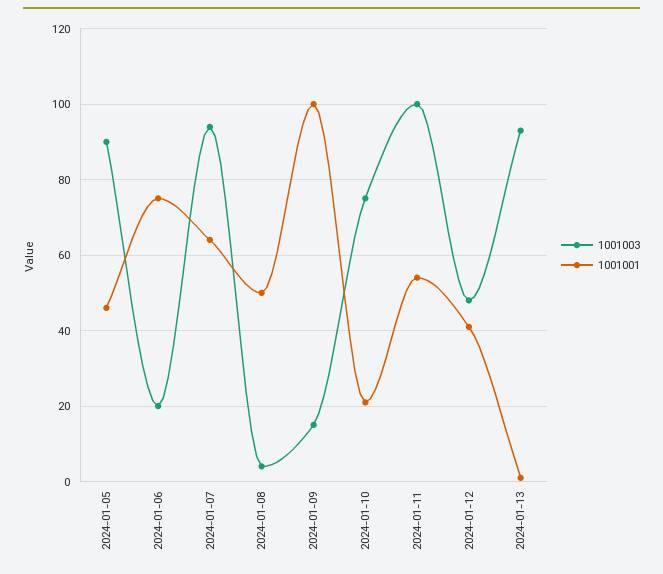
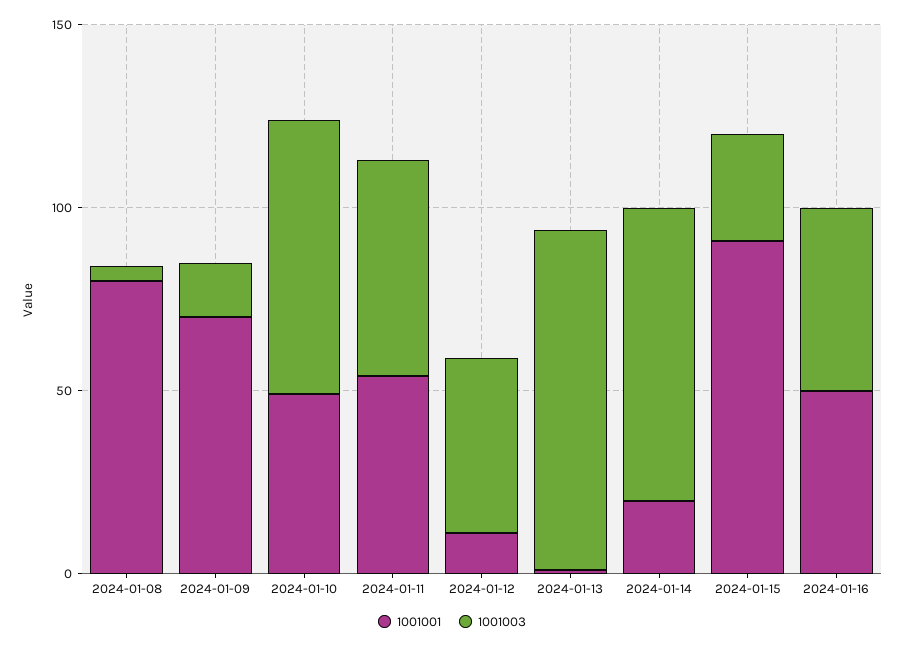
1001003, 2024-01-05: 90 -> none
1001001, 2024-01-05: 45 -> none
1001003, 2024-01-06: 20 -> none
1001001, 2024-01-06: 75 -> none
1001003, 2024-01-07: 95 -> none
1001001, 2024-01-07: 65 -> none
1001001, 2024-01-08: 50 -> 80
1001001, 2024-01-09: 100 -> 70
1001001, 2024-01-10: 20 -> 50
1001003, 2024-01-11: 100 -> 60
1001001, 2024-01-12: 40 -> 10
1001001, 2024-01-14: none -> 20
1001003, 2024-01-14: none -> 80
1001001, 2024-01-15: none -> 90
1001003, 2024-01-15: none -> 30
1001001, 2024-01-16: none -> 50
1001003, 2024-01-16: none -> 50

